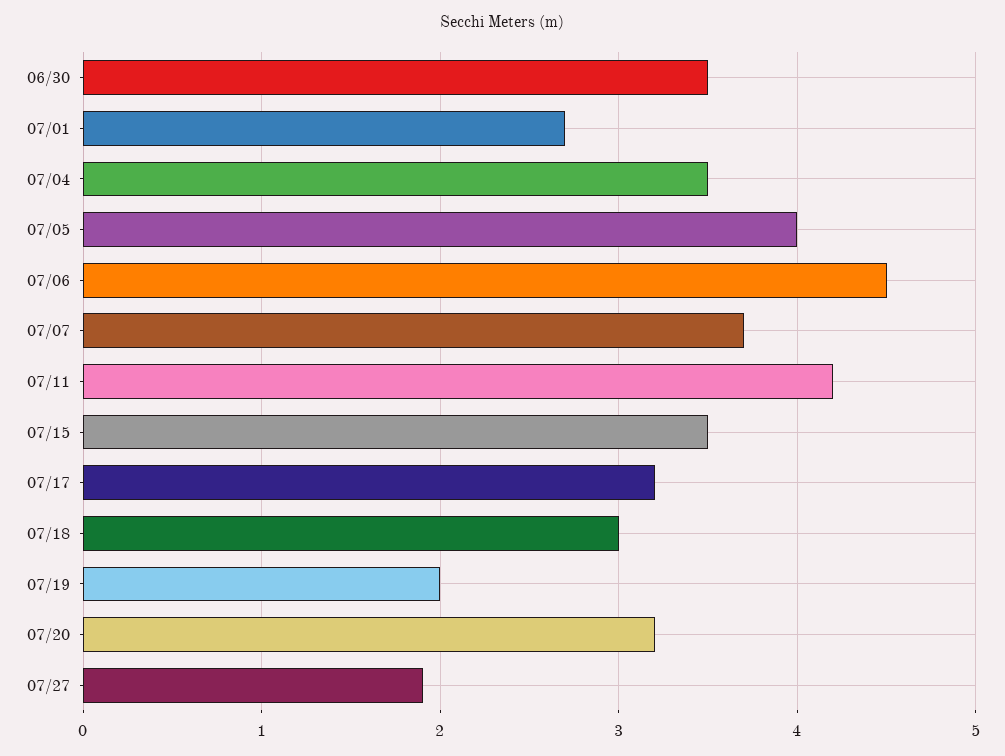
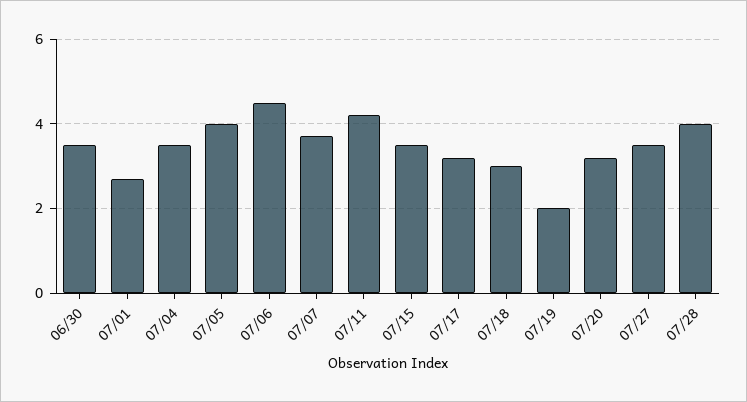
07/27: 1.9 -> 3.5
07/28: none -> 4

